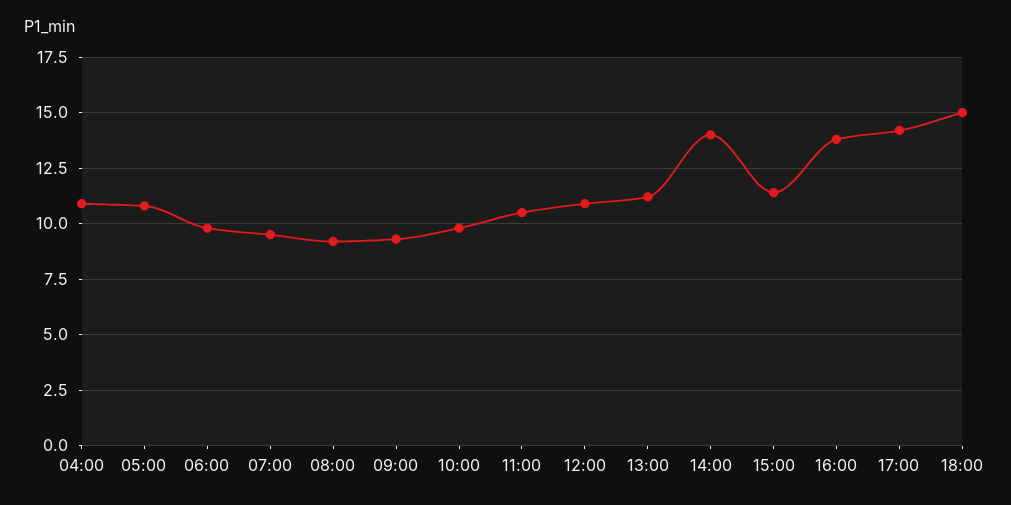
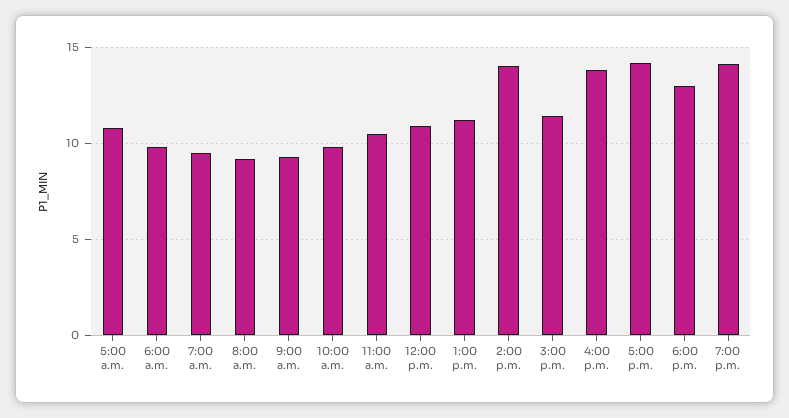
04:00: 11 -> none
18:00: 15 -> 13
7:00 p.m.: none -> 14

